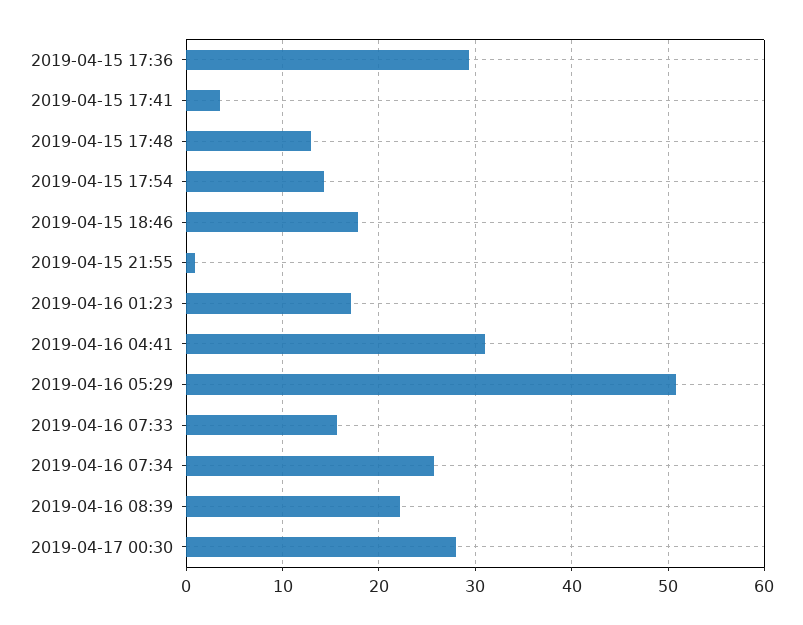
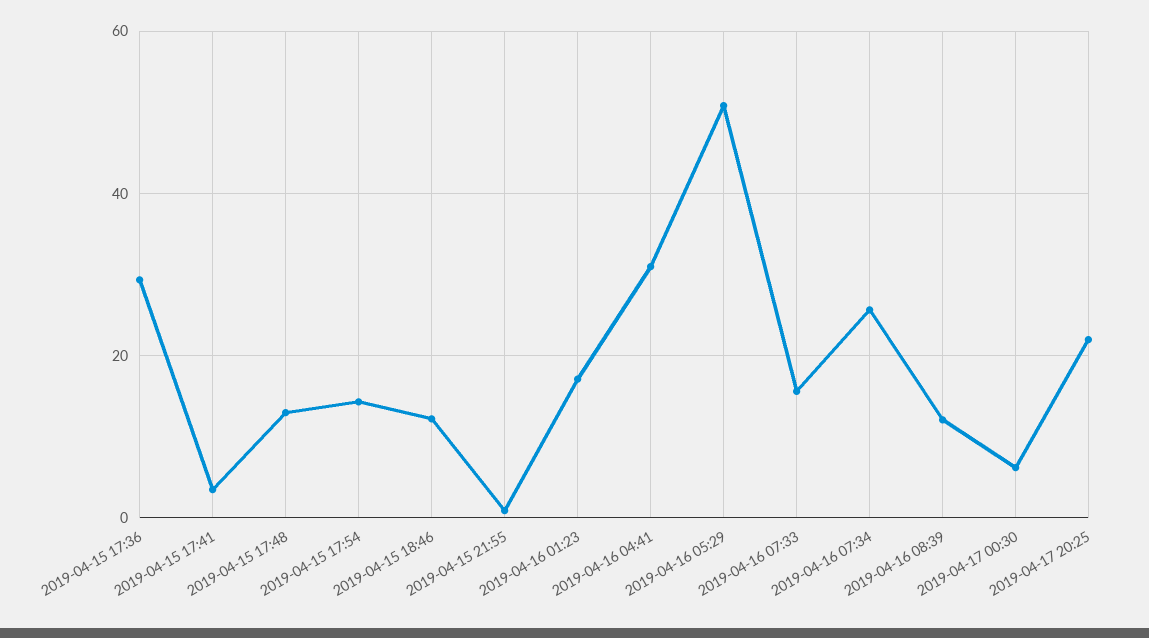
2019-04-15 18:46: 18 -> 12
2019-04-16 08:39: 22 -> 12
2019-04-17 00:30: 28 -> 6
2019-04-17 20:25: none -> 22

